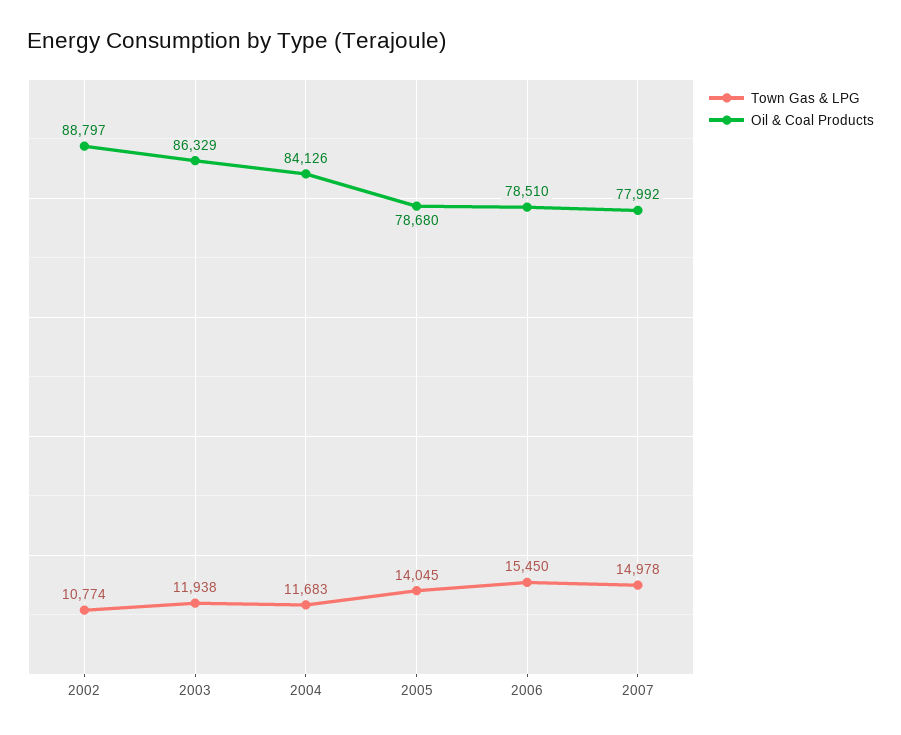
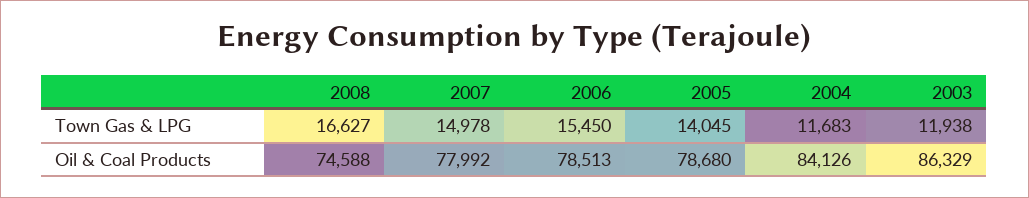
Town Gas & LPG, 2002: 10774 -> none
Oil & Coal Products, 2002: 88797 -> none
Oil & Coal Products, 2006: 78510 -> 78513
Town Gas & LPG, 2008: none -> 16627
Oil & Coal Products, 2008: none -> 74588

